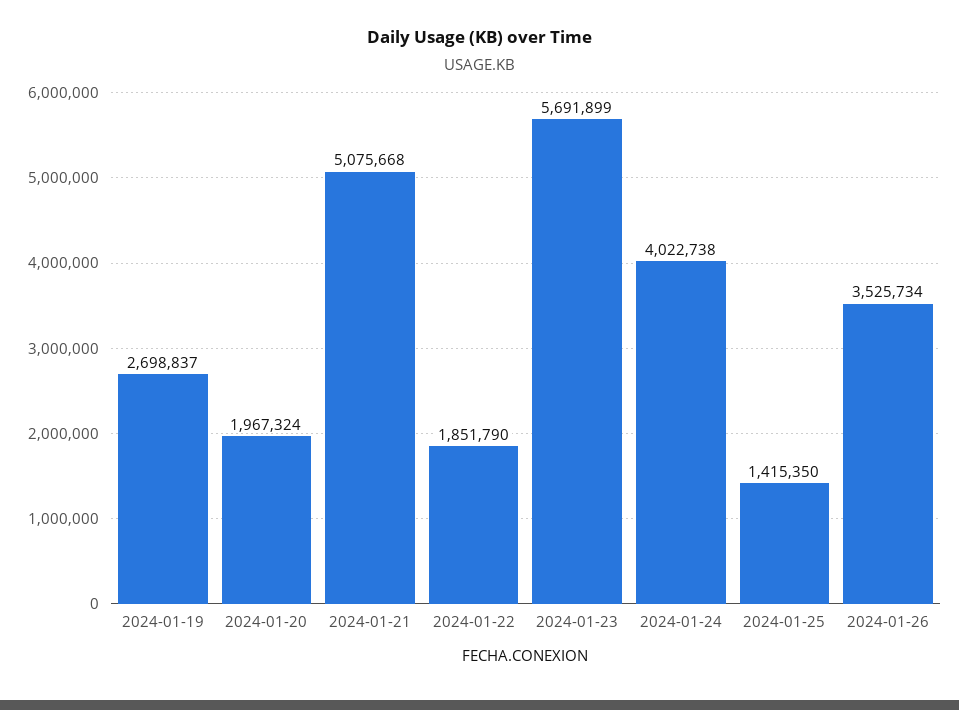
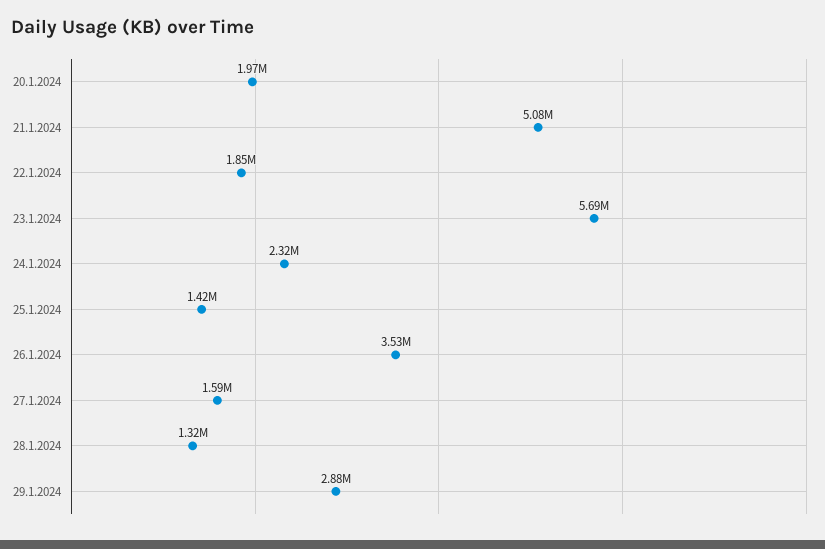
2024-01-19: 2698837 -> none
2024-01-24: 4022738 -> 2320000
27.1.2024: none -> 1590000
28.1.2024: none -> 1320000
29.1.2024: none -> 2880000

